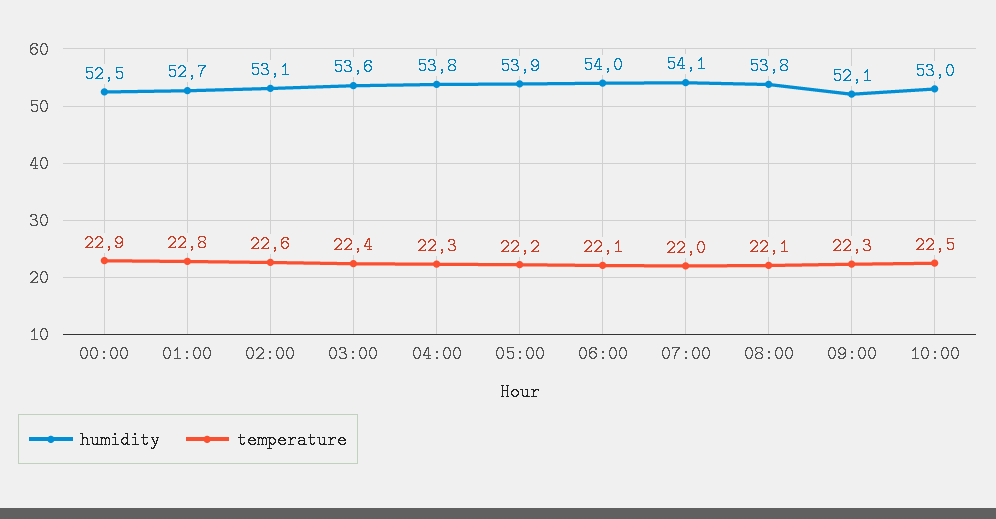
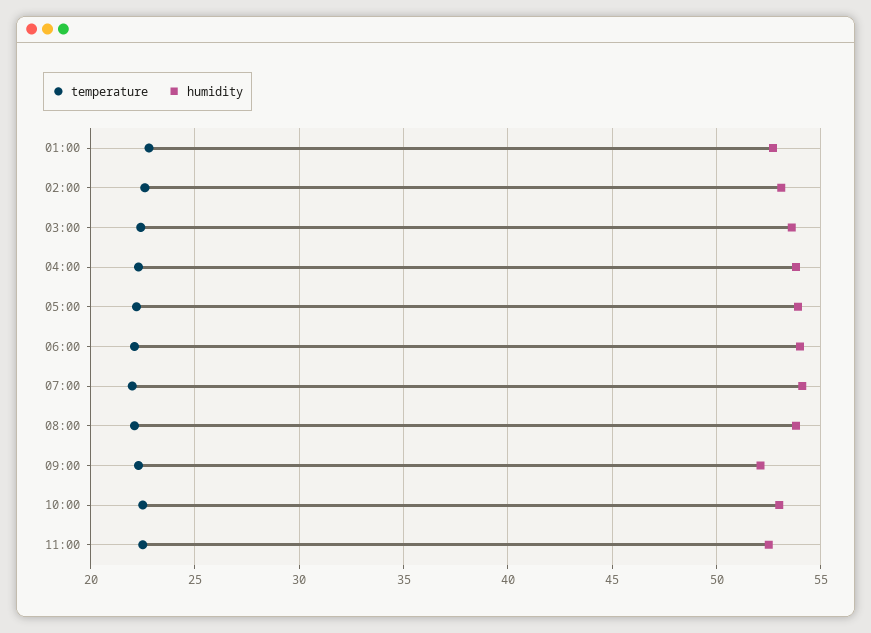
humidity, 00:00: 52.5 -> none
temperature, 00:00: 22.9 -> none
temperature, 11:00: none -> 22.5
humidity, 11:00: none -> 52.5

